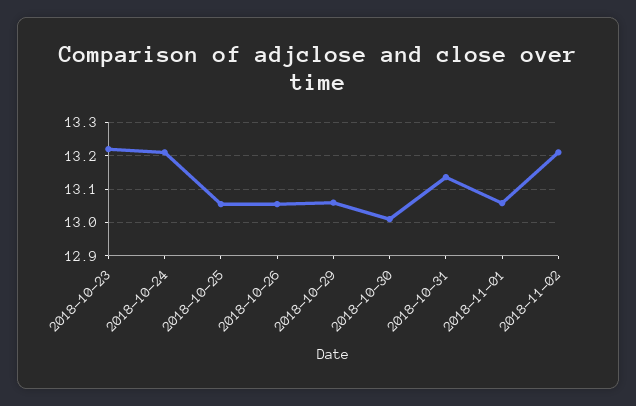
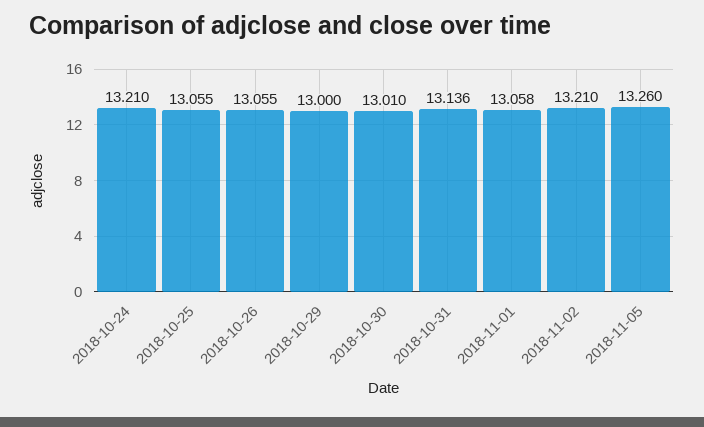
2018-10-23: 13.22 -> none
2018-10-29: 13.06 -> 13
2018-11-05: none -> 13.26

